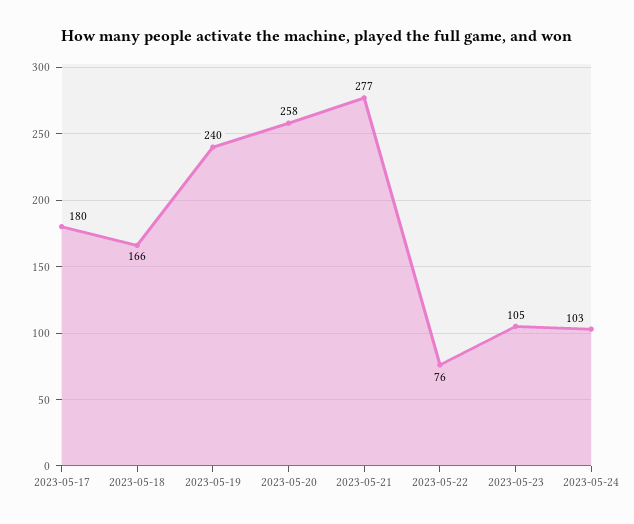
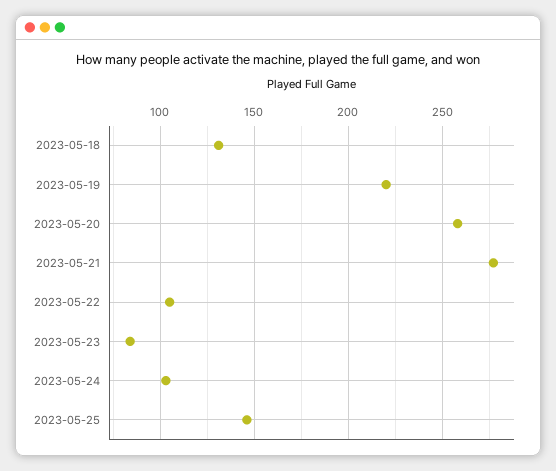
2023-05-17: 180 -> none
2023-05-18: 166 -> 130
2023-05-19: 240 -> 220
2023-05-22: 76 -> 105
2023-05-23: 105 -> 85
2023-05-25: none -> 145

